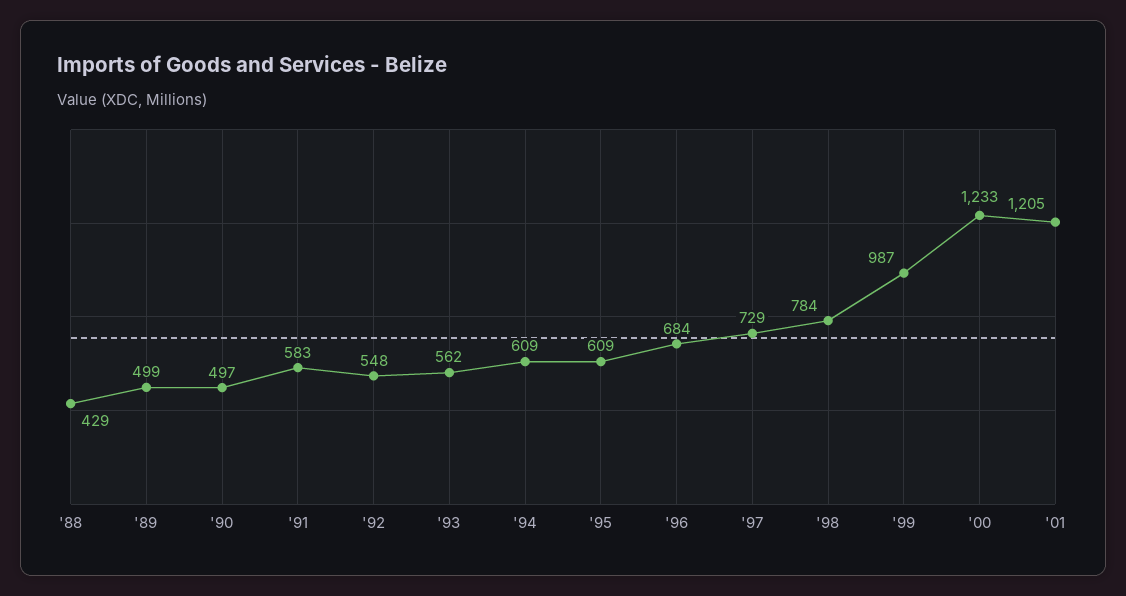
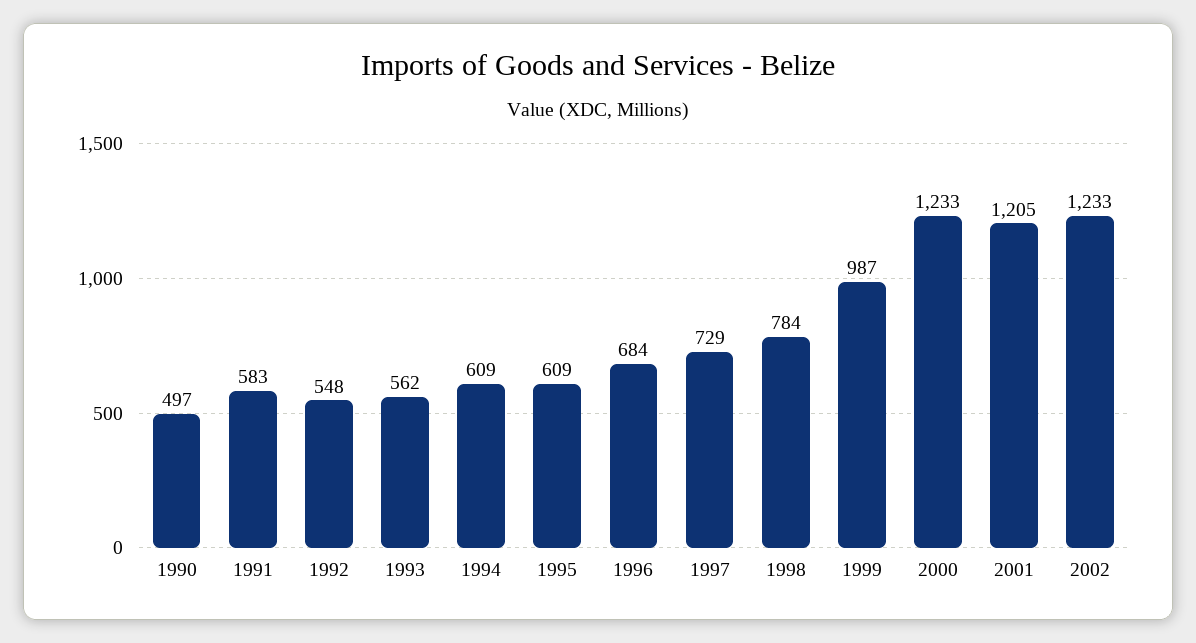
'88: 429 -> none
'89: 499 -> none
2002: none -> 1233

